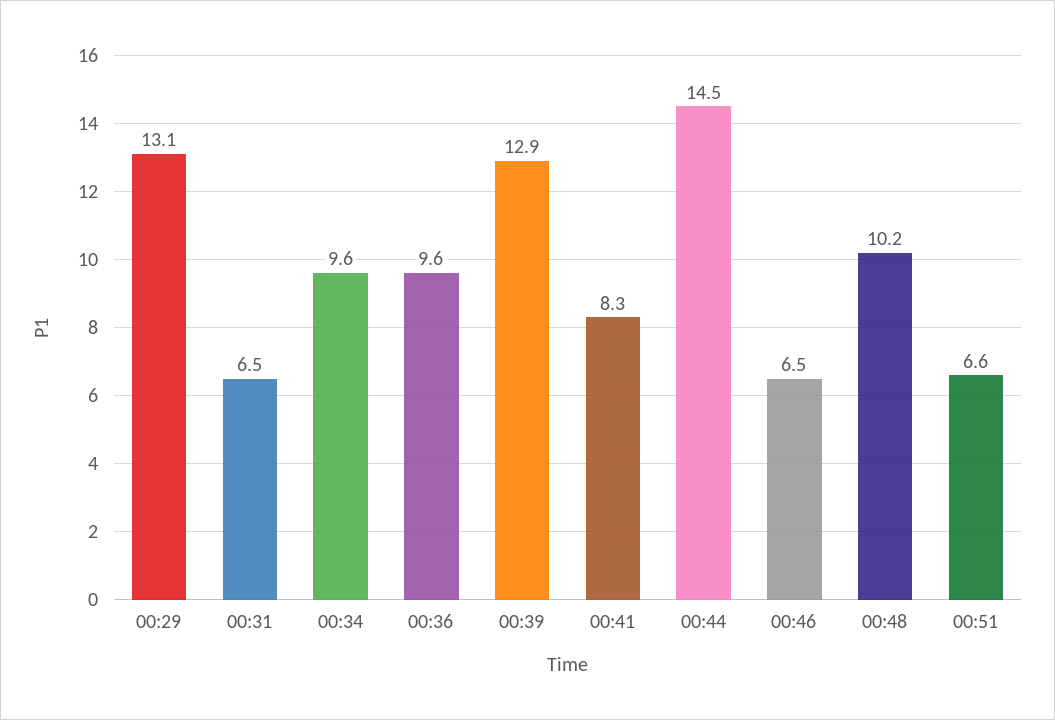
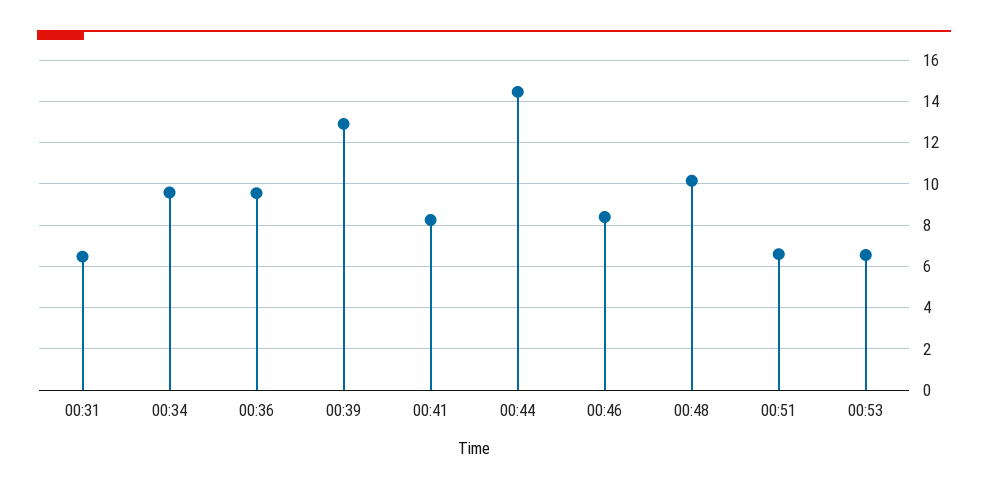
00:29: 13.1 -> none
00:46: 6.5 -> 8.5
00:53: none -> 6.5

